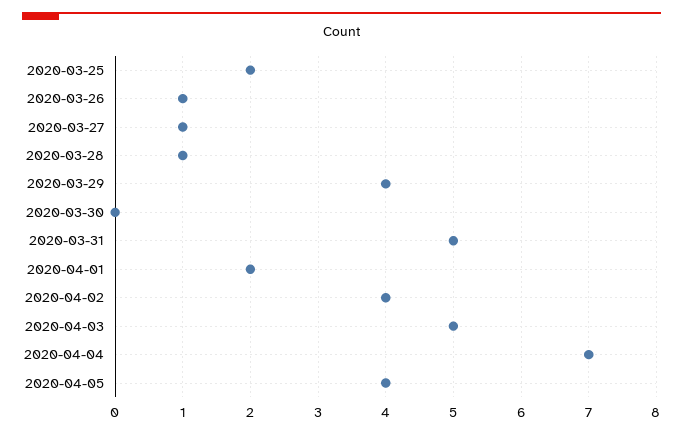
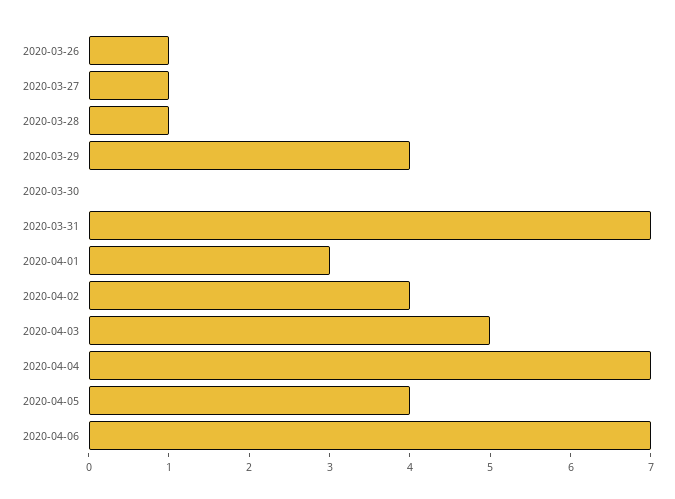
2020-03-25: 2 -> none
2020-03-31: 5 -> 7
2020-04-01: 2 -> 3
2020-04-06: none -> 7

